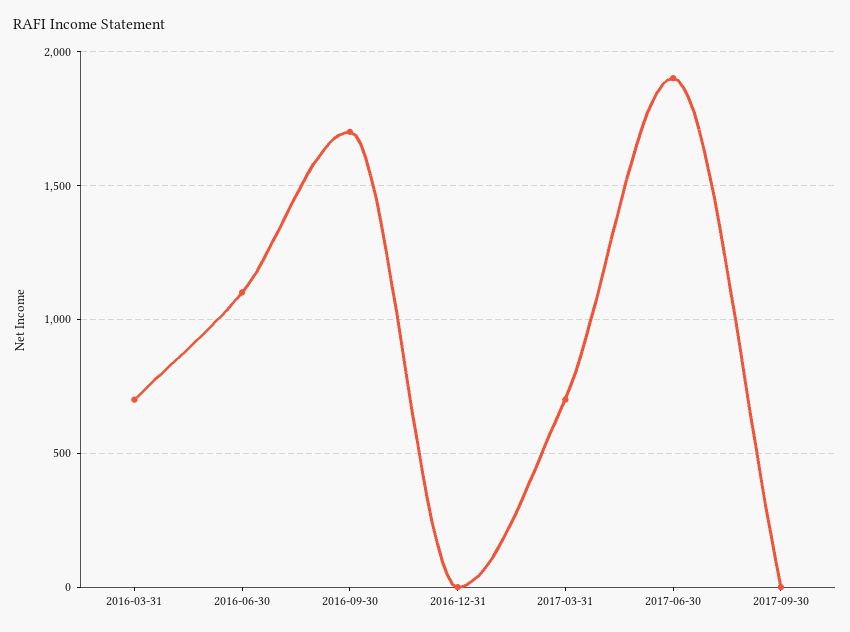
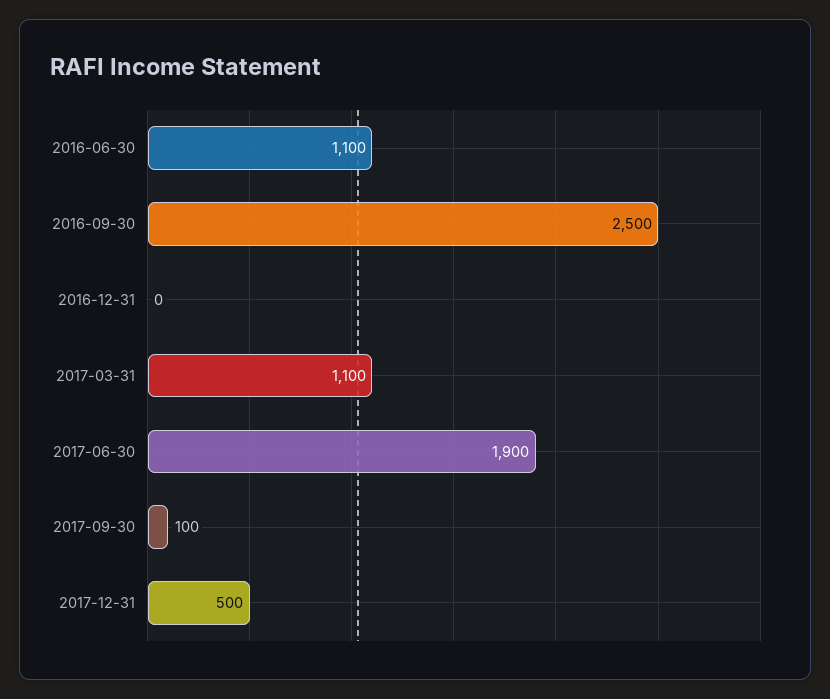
2016-03-31: 700 -> none
2016-09-30: 1700 -> 2500
2017-03-31: 700 -> 1100
2017-09-30: 0 -> 100
2017-12-31: none -> 500

